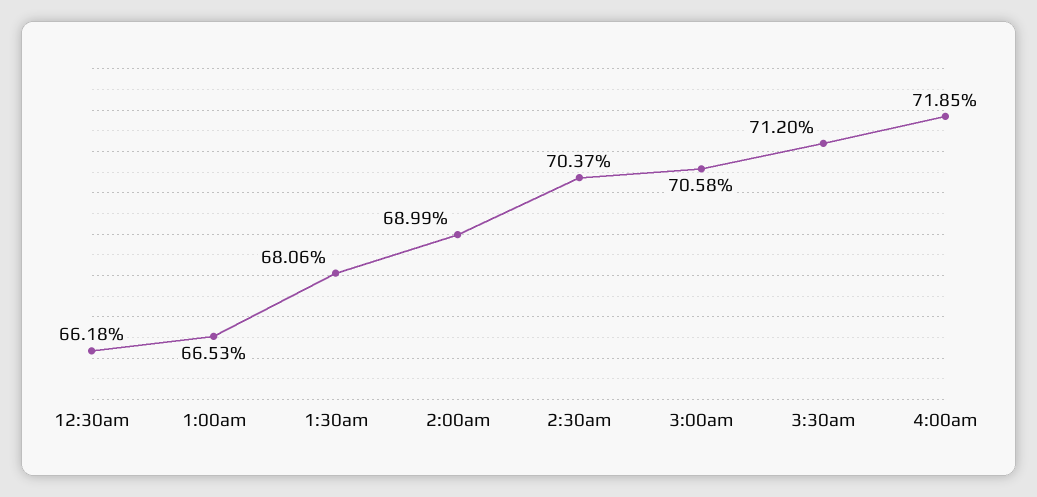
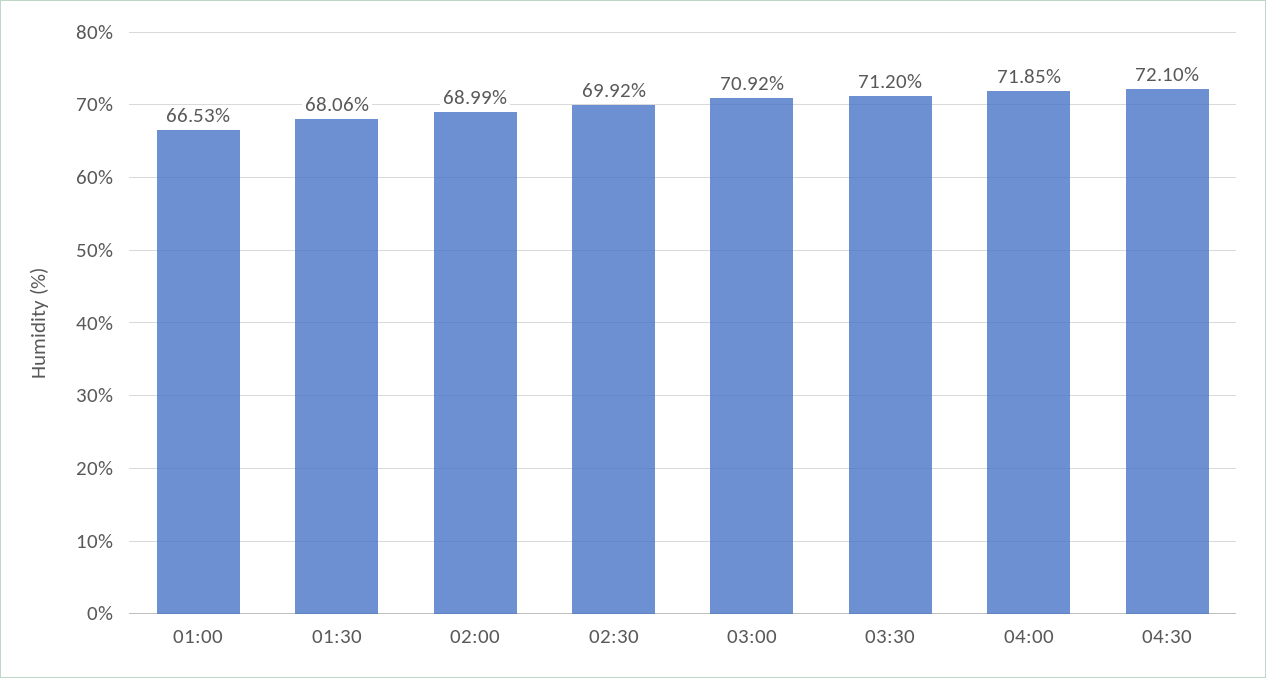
12:30am: 66.18 -> none
2:30am: 70.37 -> 69.92
3:00am: 70.58 -> 70.92
04:30: none -> 72.1

